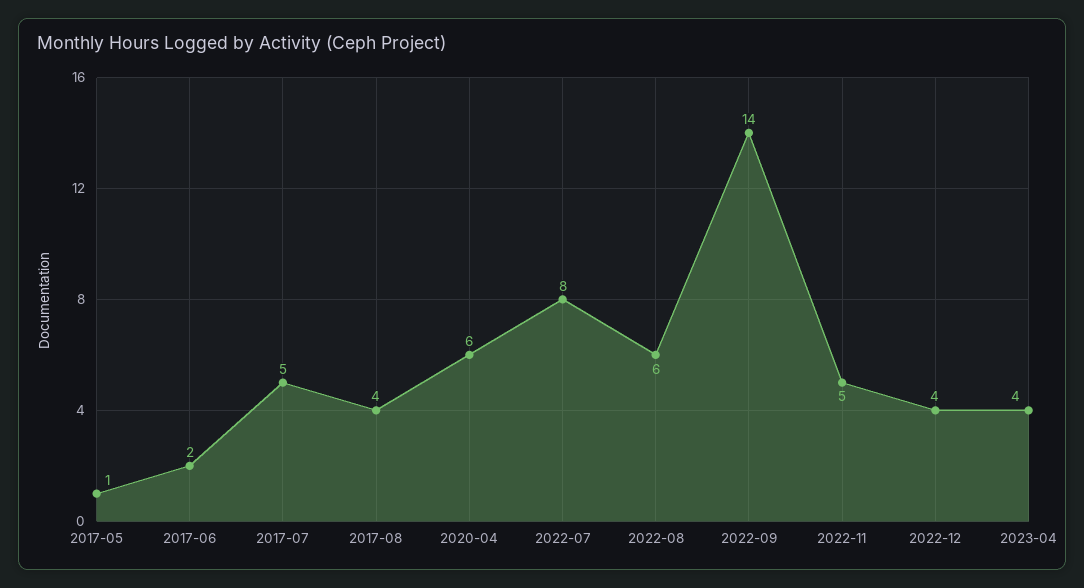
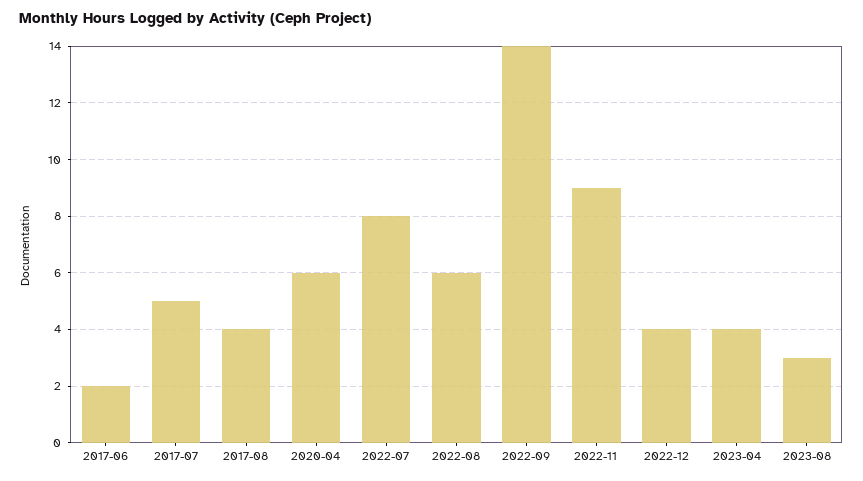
2017-05: 1 -> none
2022-11: 5 -> 9
2023-08: none -> 3

